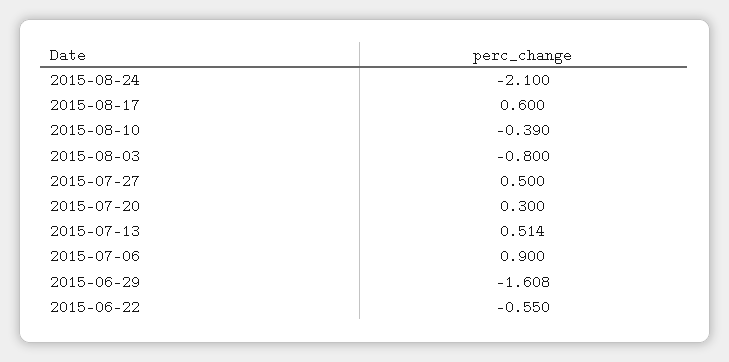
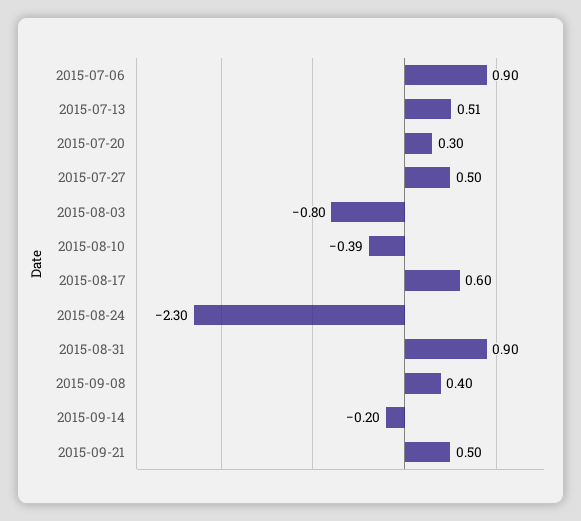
2015-08-24: -2.1 -> -2.3
2015-06-29: -1.608 -> none
2015-06-22: -0.55 -> none
2015-08-31: none -> 0.9
2015-09-08: none -> 0.4
2015-09-14: none -> -0.2
2015-09-21: none -> 0.5

